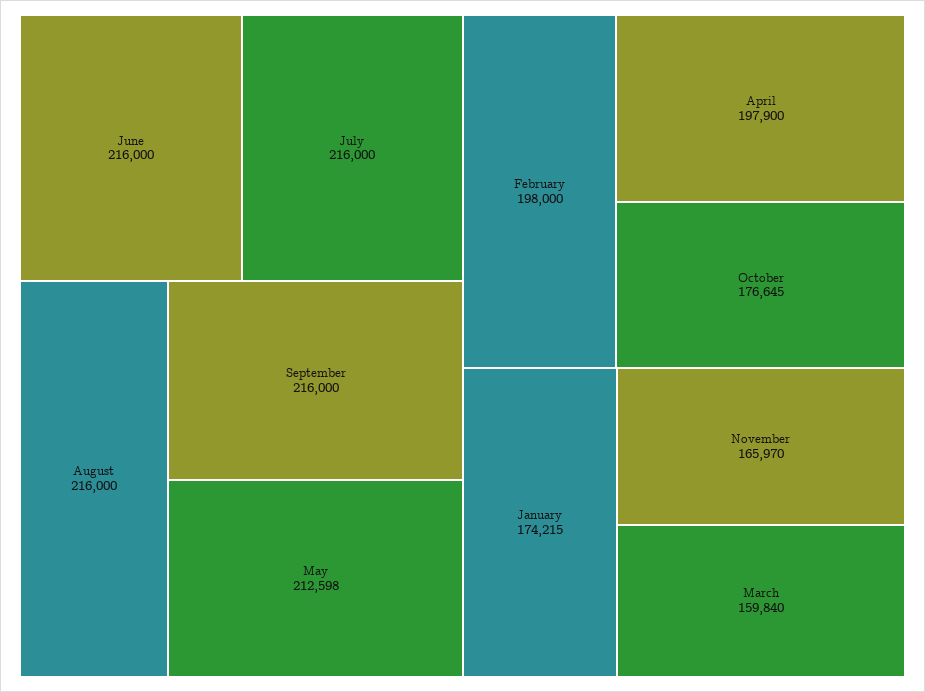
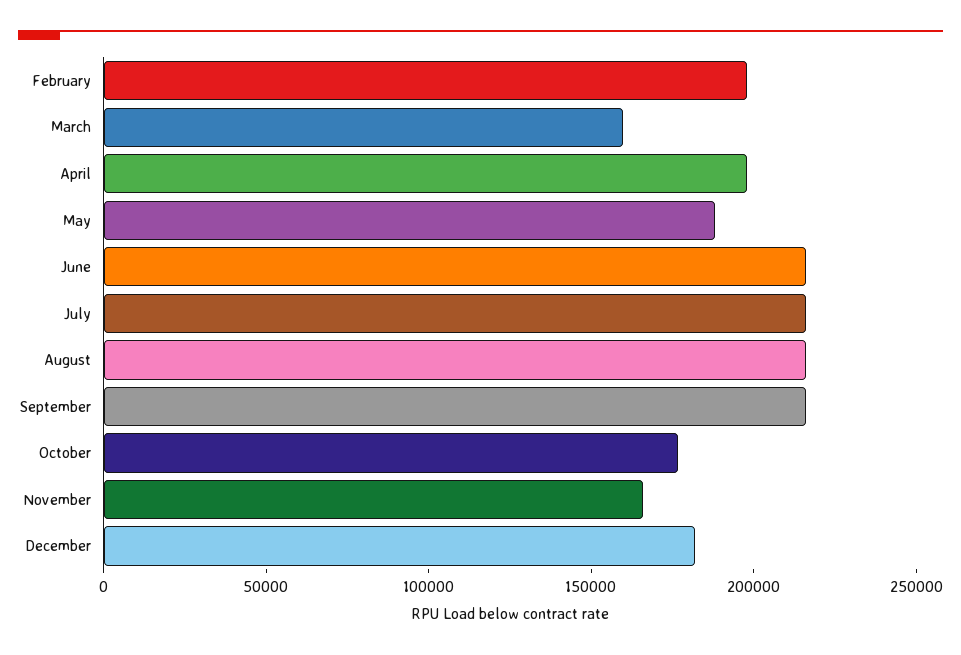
May: 212598 -> 190000
January: 174215 -> none
December: none -> 180000

